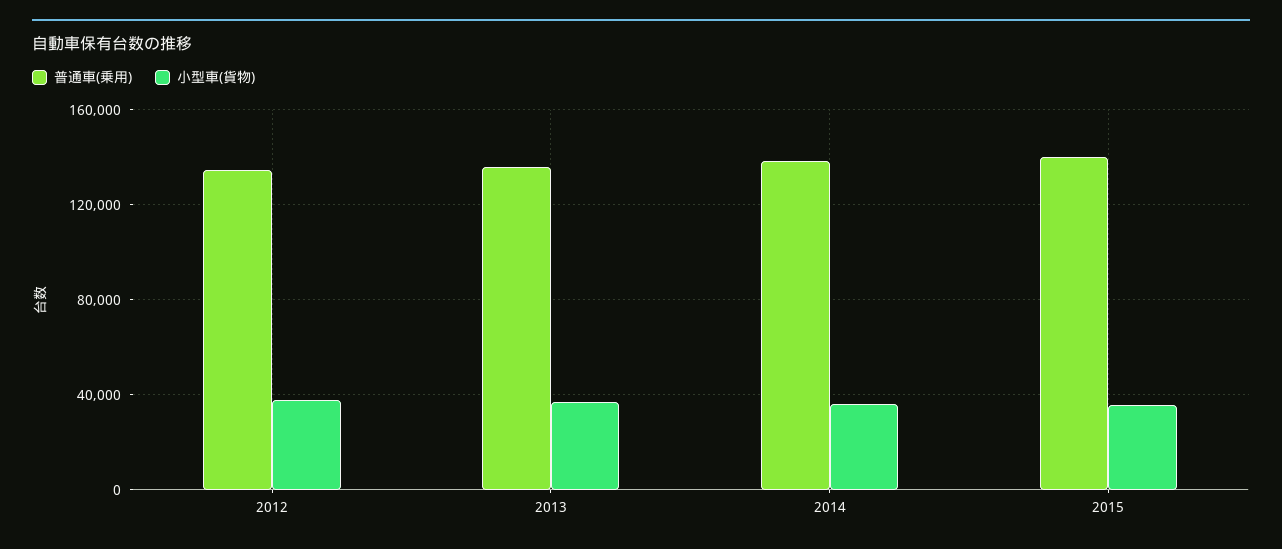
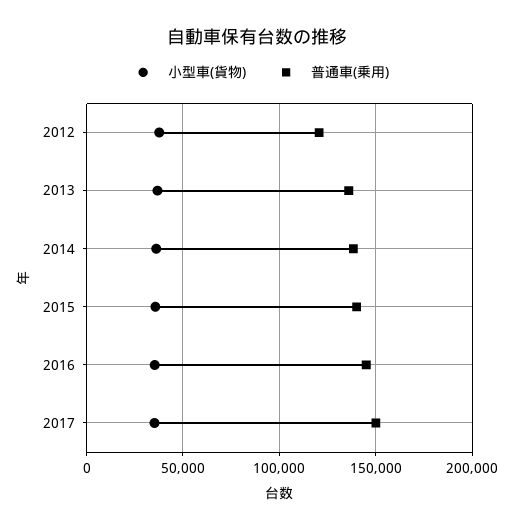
普通車(乗用), 2012: 135000 -> 120000
小型車(貨物), 2016: none -> 35000
普通車(乗用), 2016: none -> 145000
小型車(貨物), 2017: none -> 35000
普通車(乗用), 2017: none -> 150000

